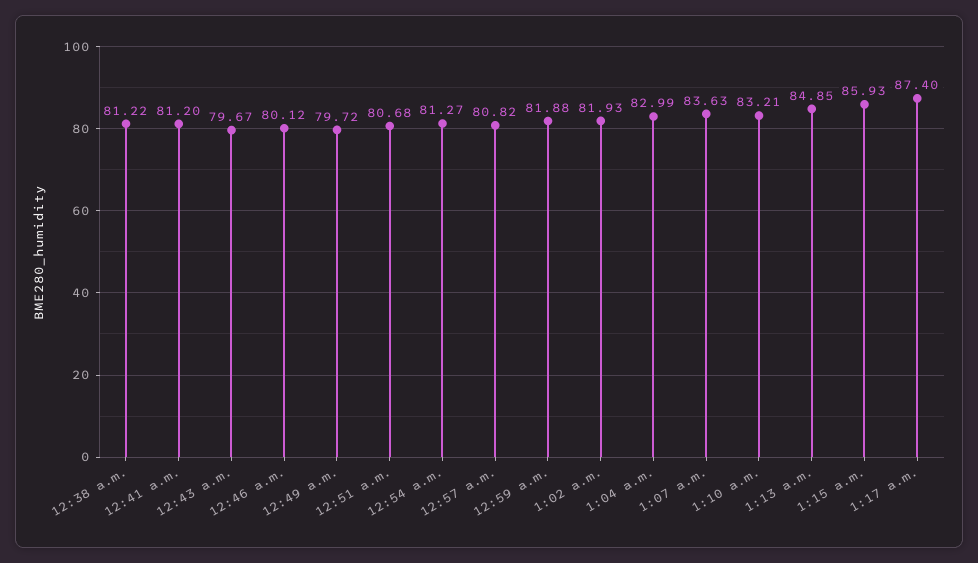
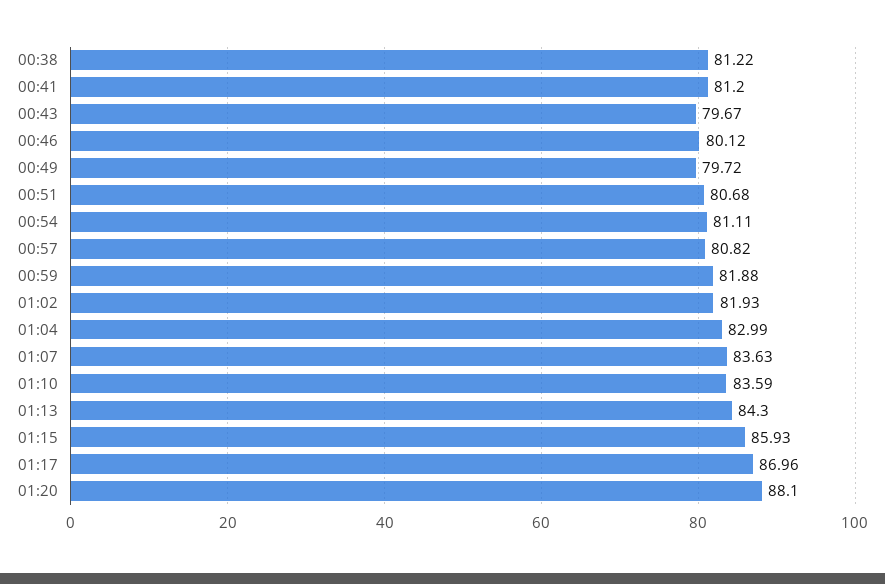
12:54 a.m.: 81.27 -> 81.11
1:10 a.m.: 83.21 -> 83.59
1:13 a.m.: 84.85 -> 84.3
1:17 a.m.: 87.4 -> 86.96
01:20: none -> 88.1

